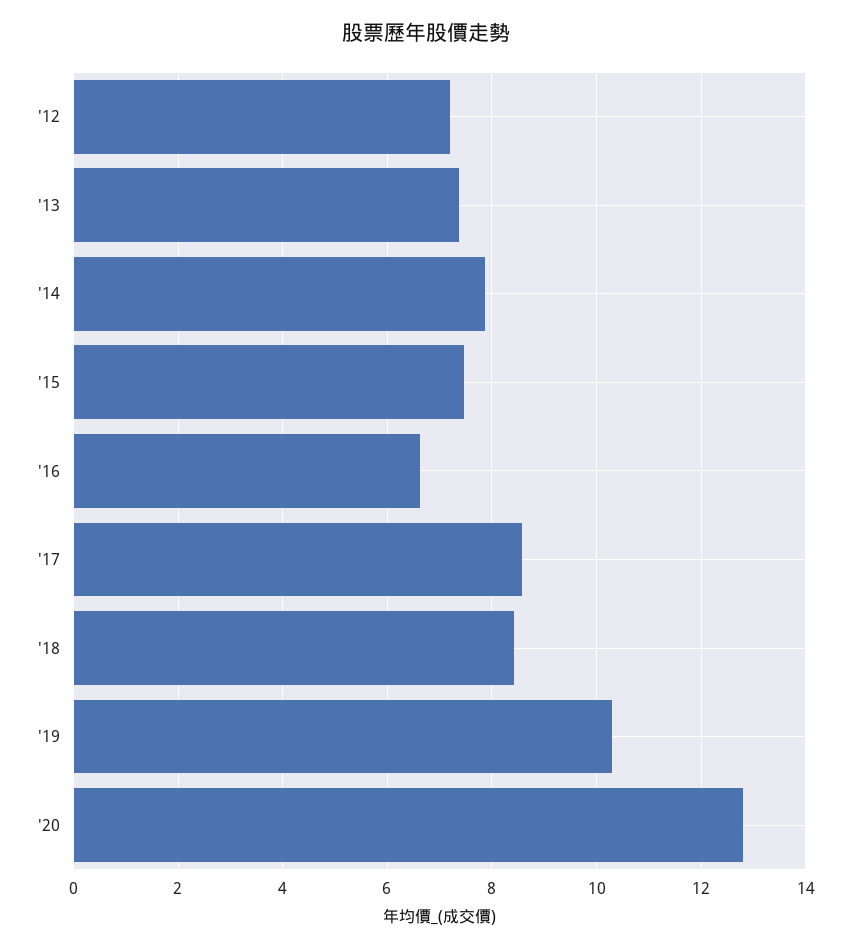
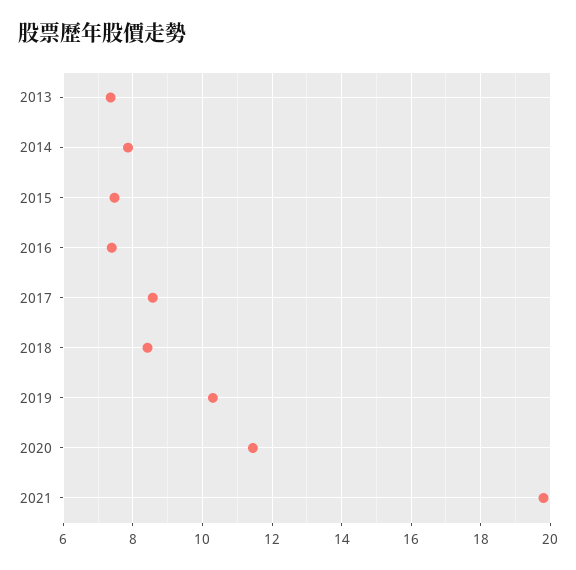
'12: 7.2 -> none
'16: 6.6 -> 7.4
'20: 12.8 -> 11.4
2021: none -> 19.8

